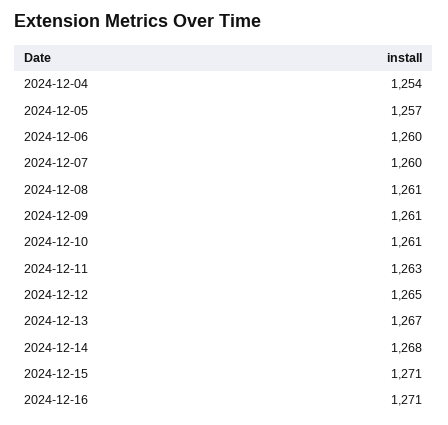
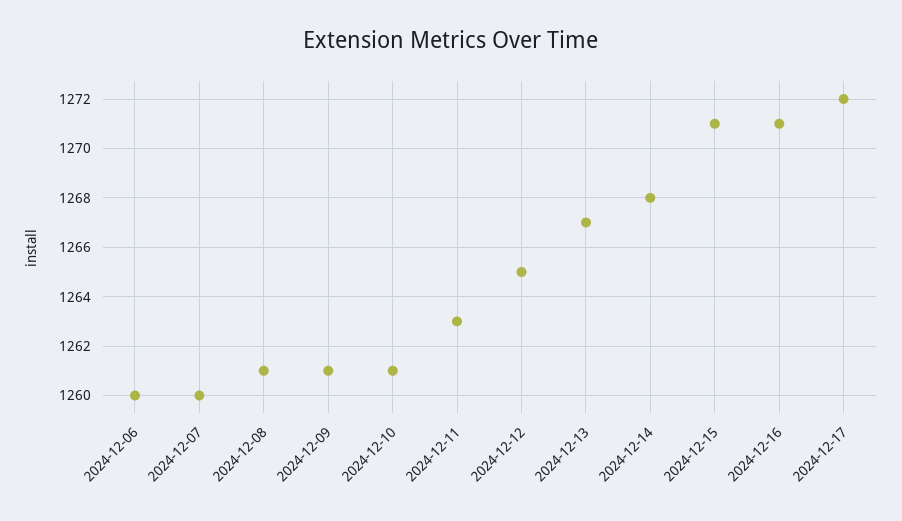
2024-12-04: 1254 -> none
2024-12-05: 1257 -> none
2024-12-17: none -> 1272

